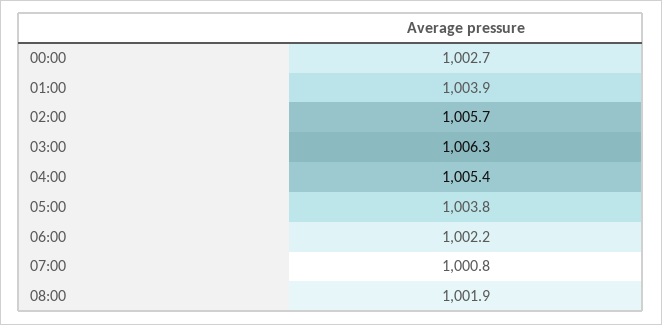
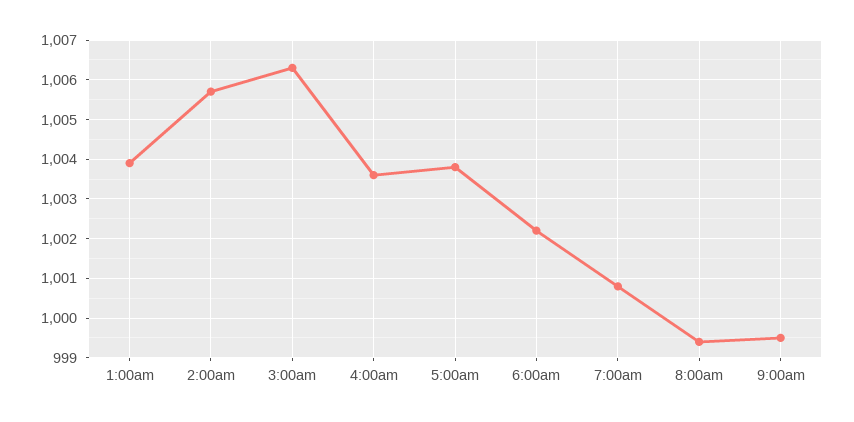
00:00: 1002.7 -> none
04:00: 1005.4 -> 1003.5
08:00: 1001.9 -> 999.5
9:00am: none -> 999.5

